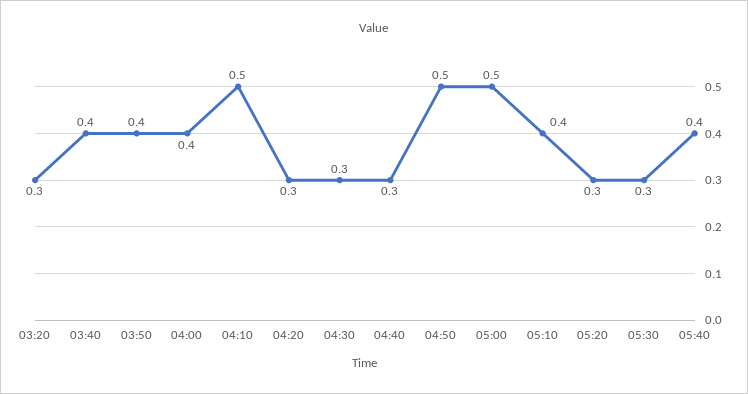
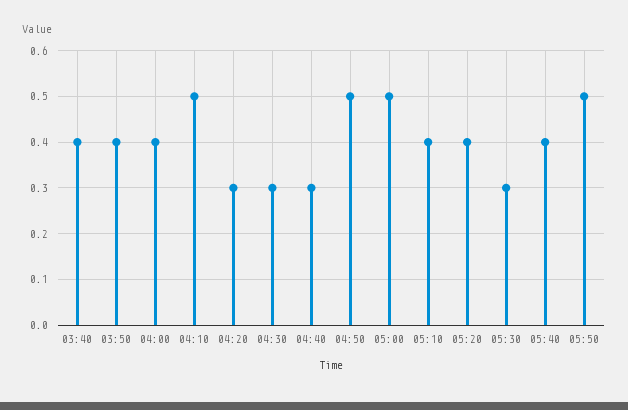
03:20: 0.3 -> none
05:20: 0.3 -> 0.4
05:50: none -> 0.5

